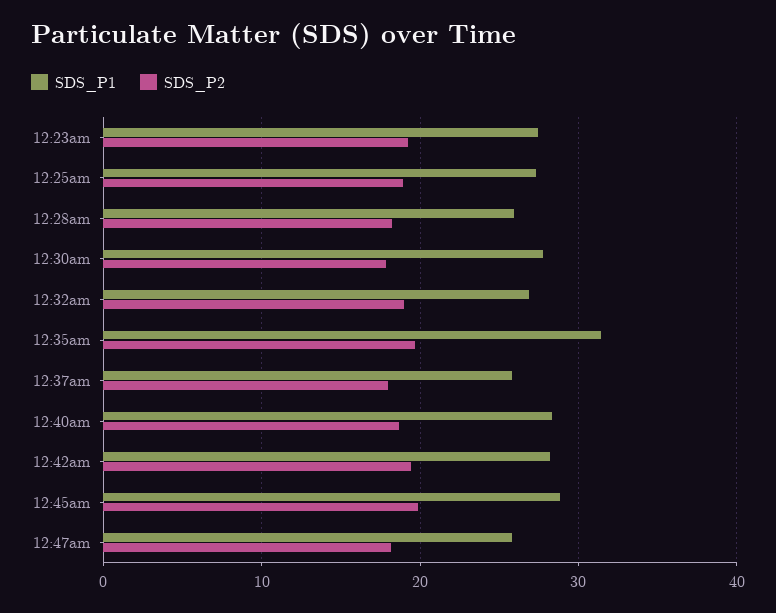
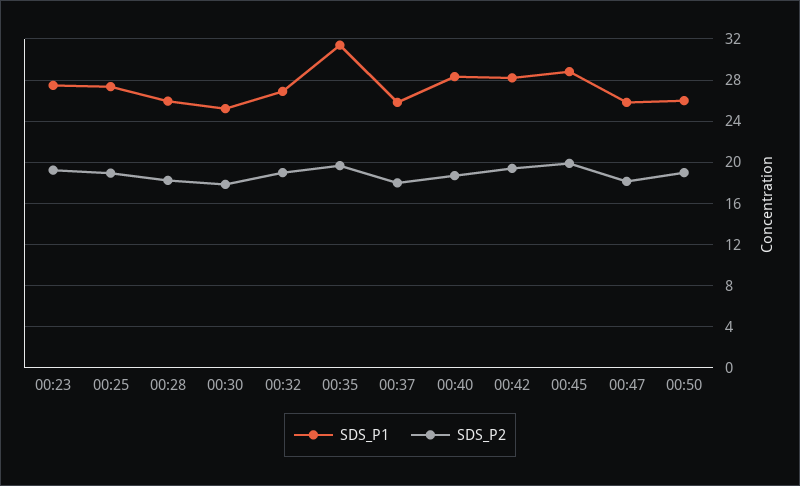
SDS_P1, 12:30am: 28 -> 25
SDS_P1, 00:50: none -> 26
SDS_P2, 00:50: none -> 19

